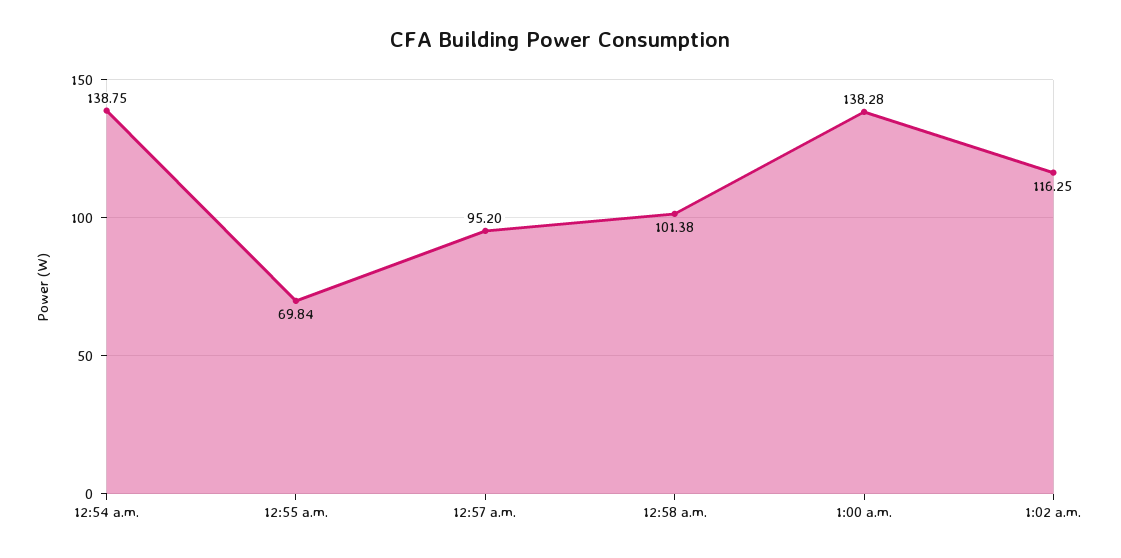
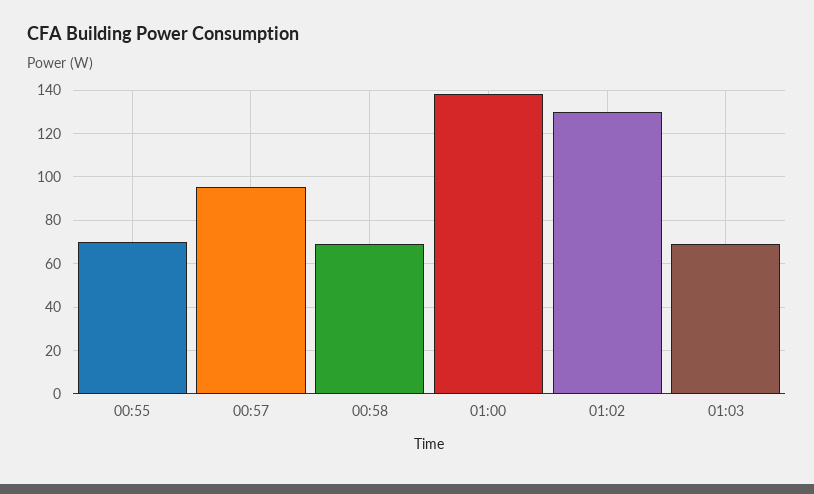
12:54 a.m.: 138.75 -> none
12:58 a.m.: 101.38 -> 70
1:02 a.m.: 116.25 -> 130
01:03: none -> 70

